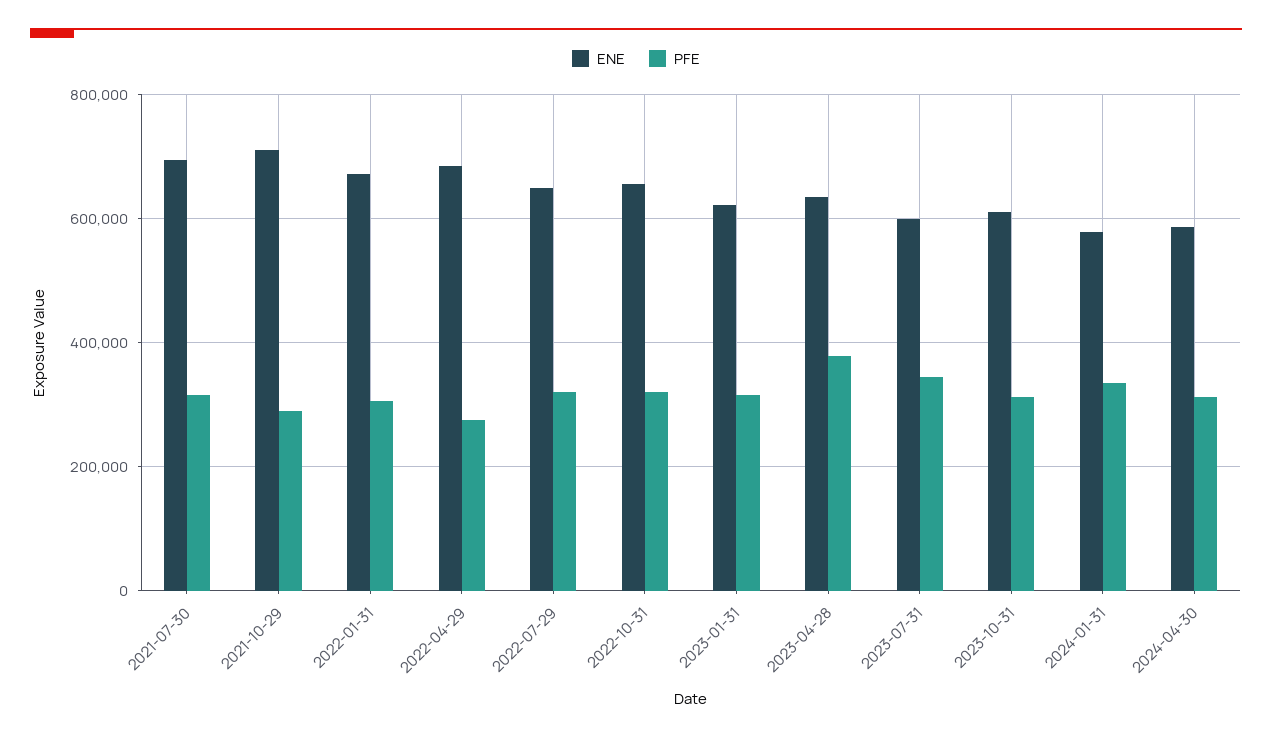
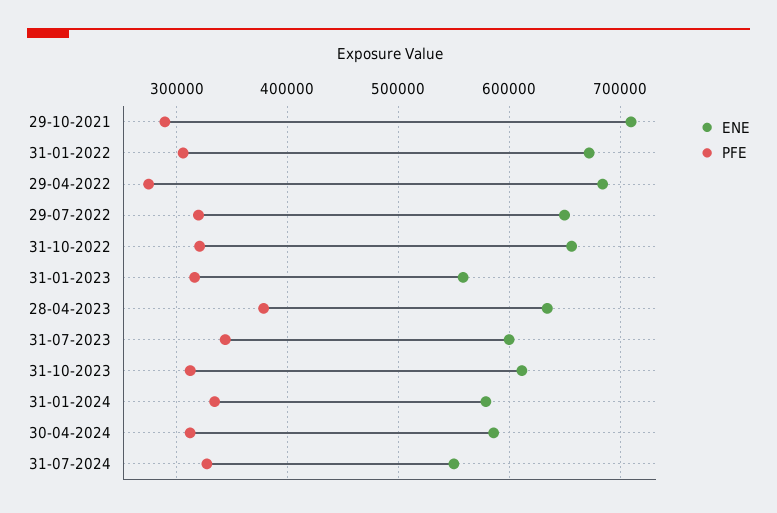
ENE, 2021-07-30: 700000 -> none
PFE, 2021-07-30: 320000 -> none
ENE, 2023-01-31: 620000 -> 560000
ENE, 31-07-2024: none -> 550000
PFE, 31-07-2024: none -> 330000

